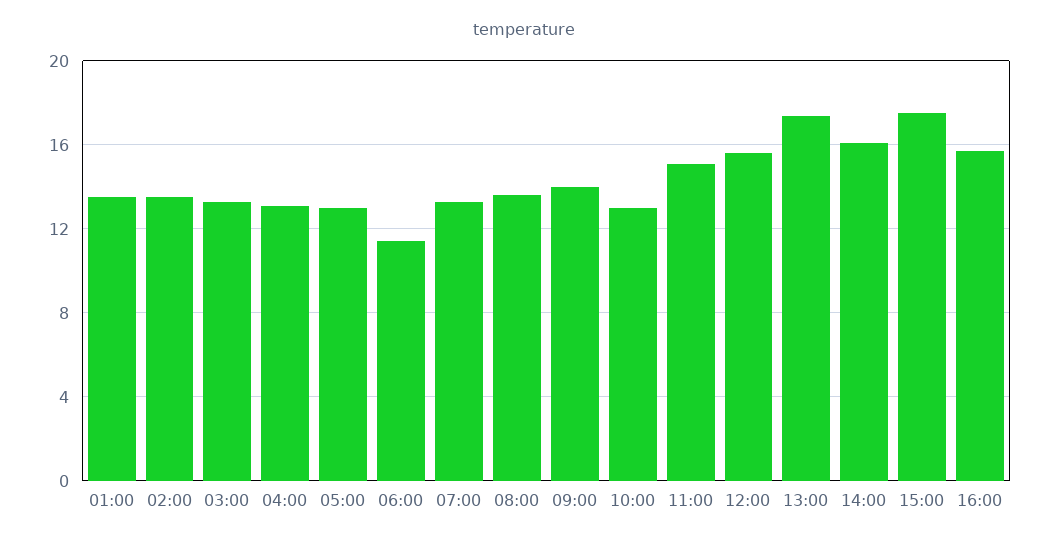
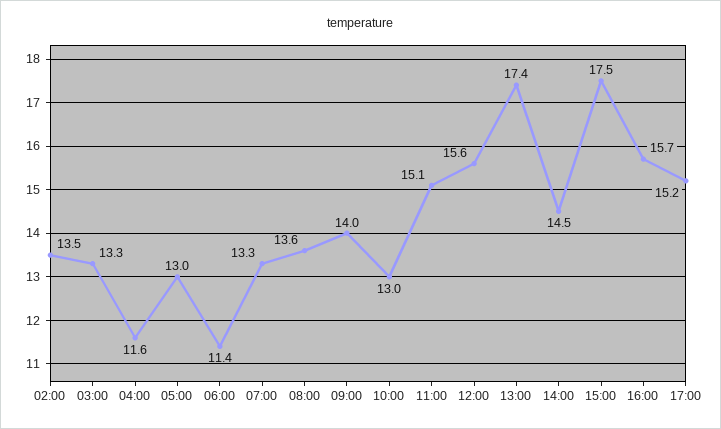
01:00: 13.5 -> none
04:00: 13 -> 11.6
14:00: 16 -> 14.5
17:00: none -> 15.2

